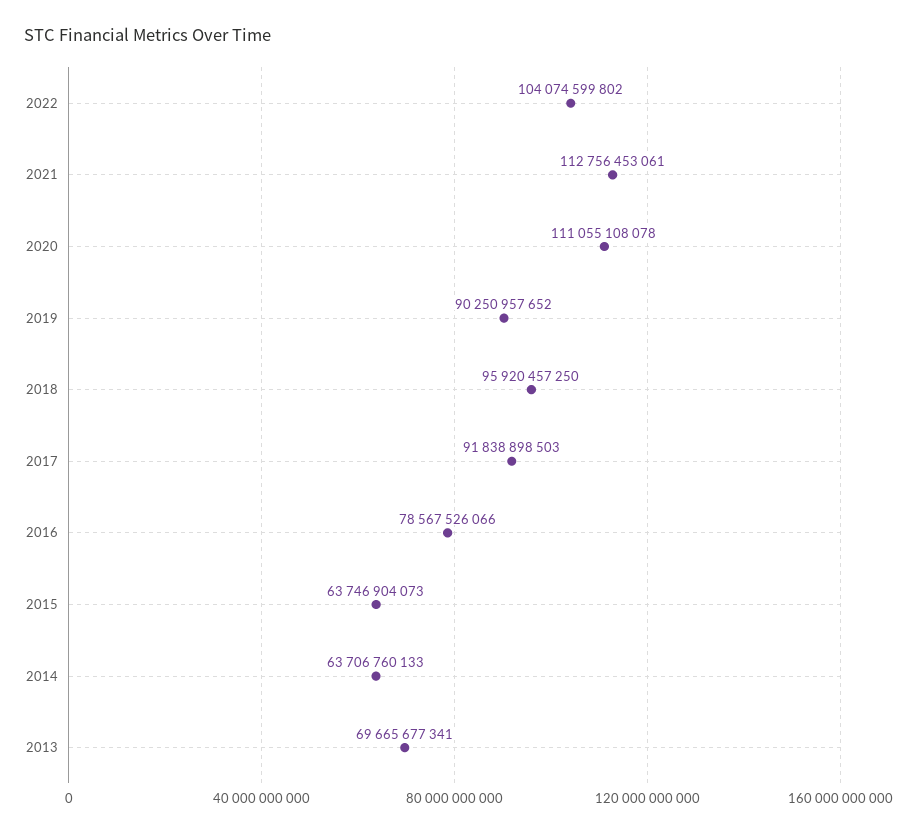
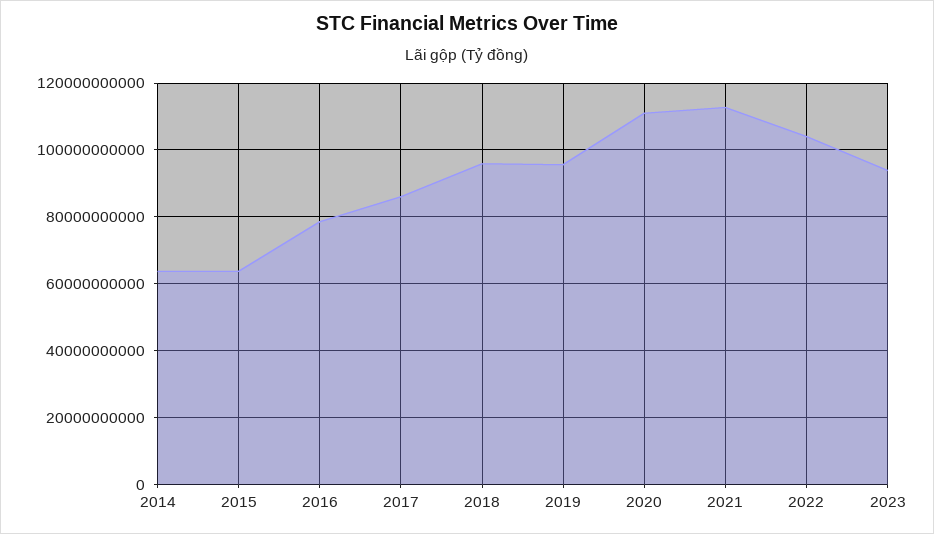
2019: 90250957652 -> 96000000000
2017: 91838898503 -> 86000000000
2013: 69665677341 -> none
2023: none -> 94000000000

